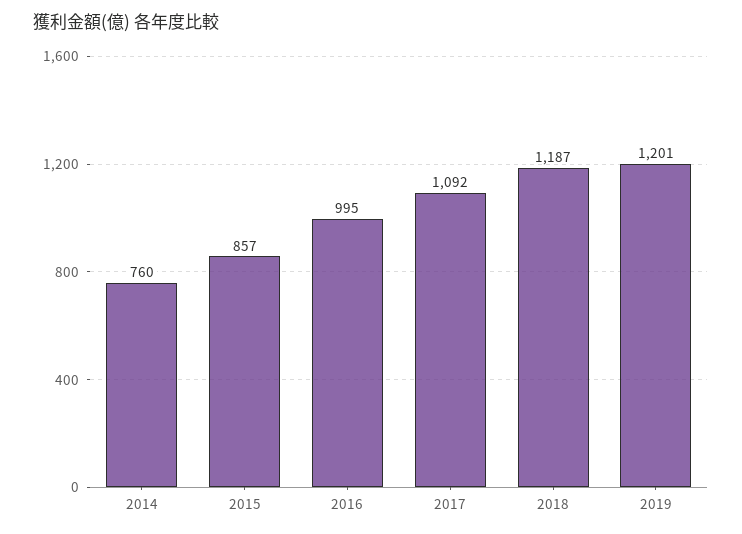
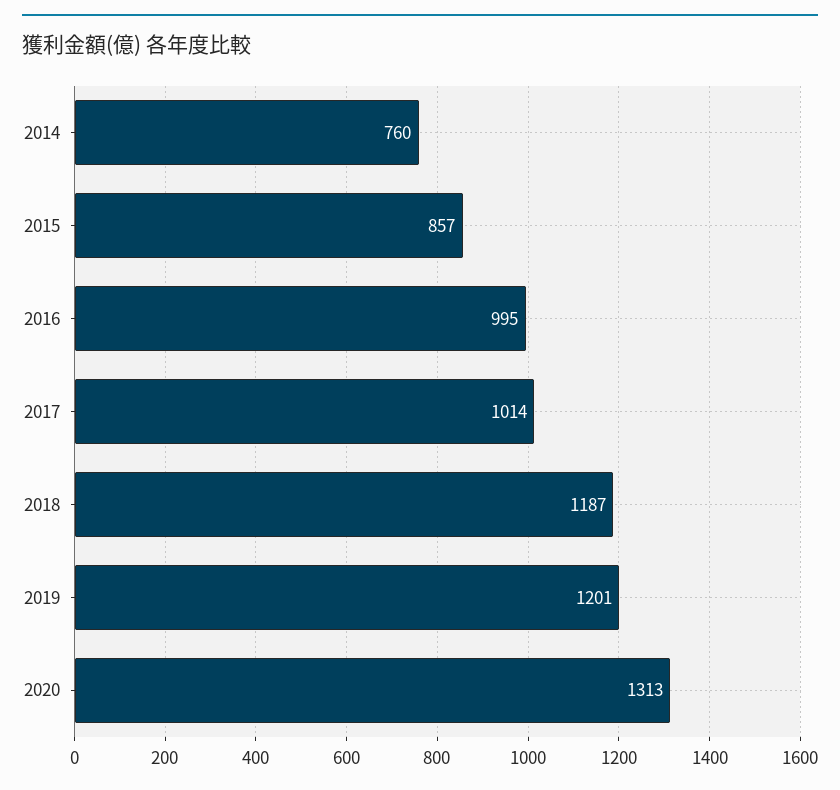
2017: 1092 -> 1014
2020: none -> 1313

